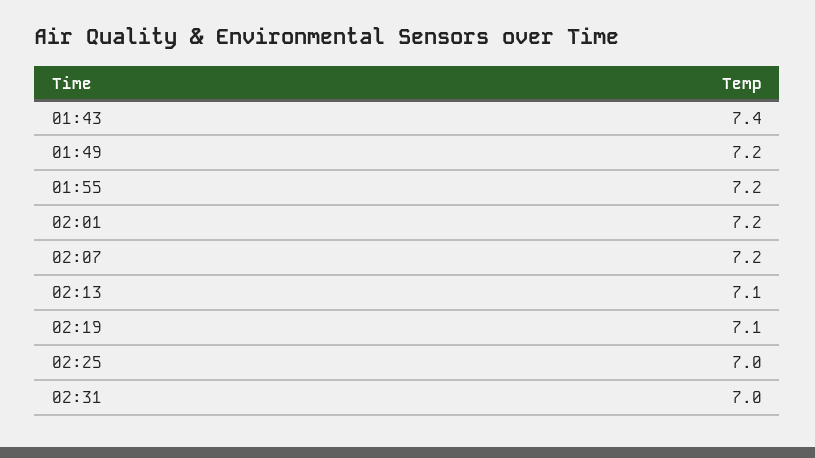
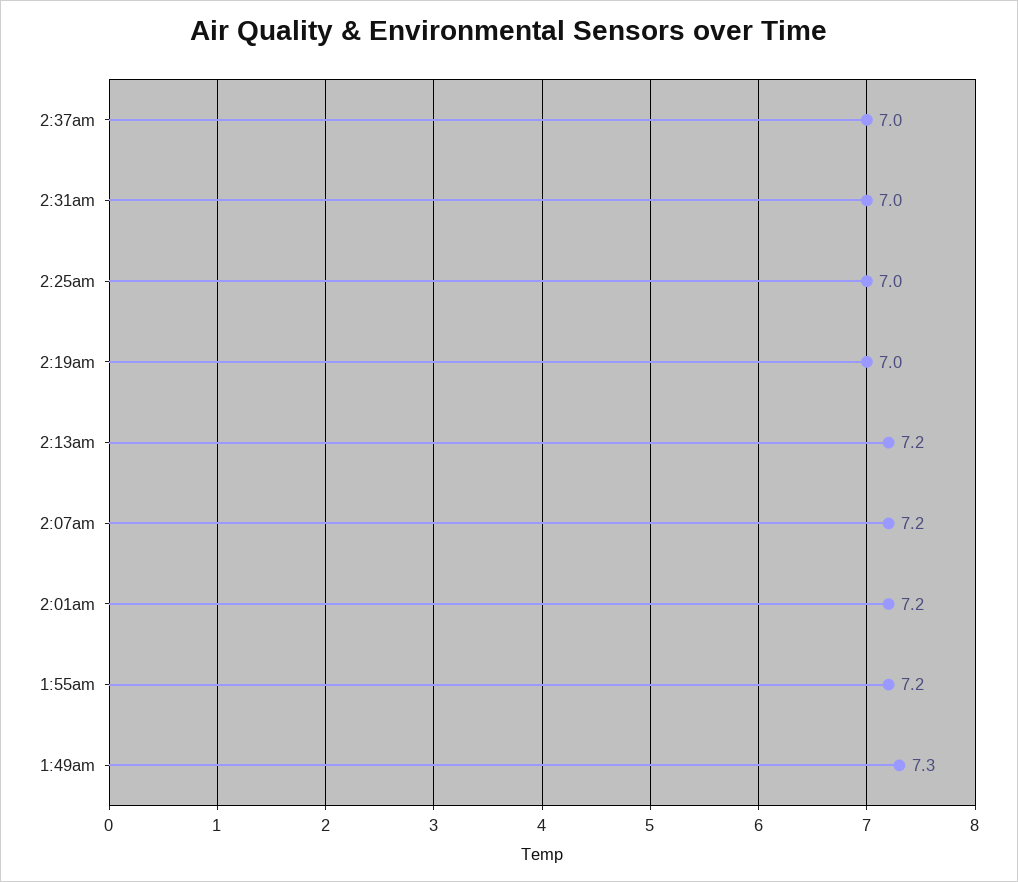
01:43: 7.4 -> none
01:49: 7.2 -> 7.3
02:13: 7.1 -> 7.2
02:19: 7.1 -> 7
2:37am: none -> 7

